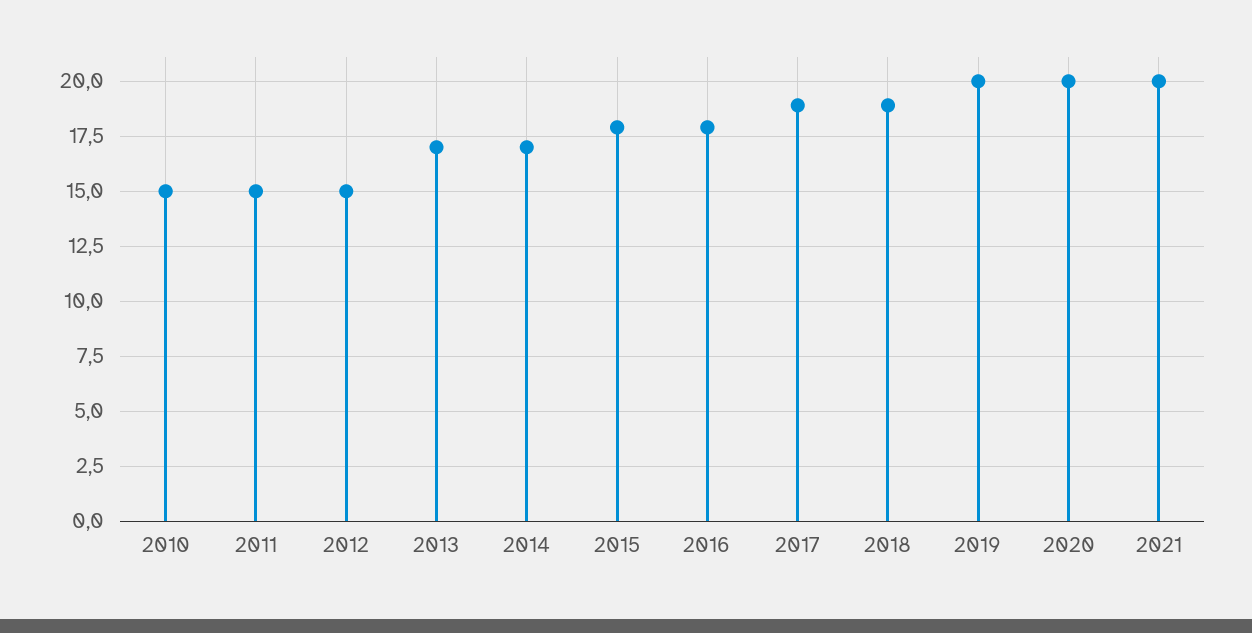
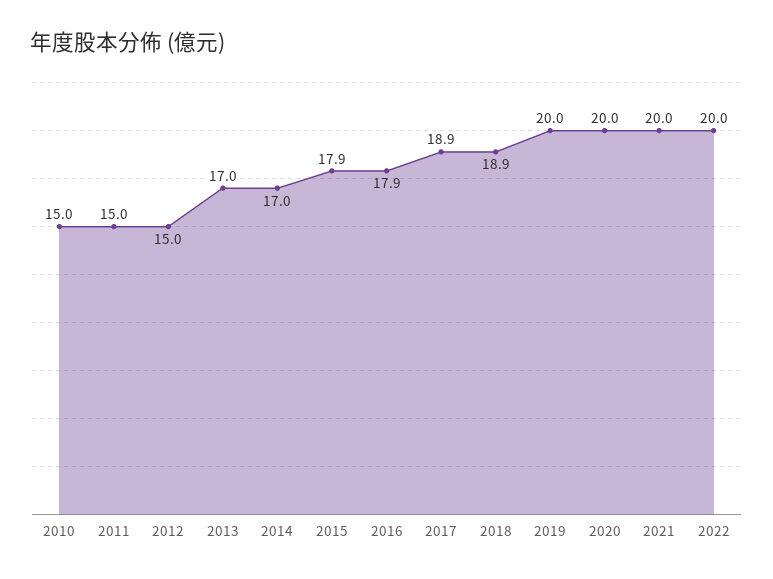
2022: none -> 20

